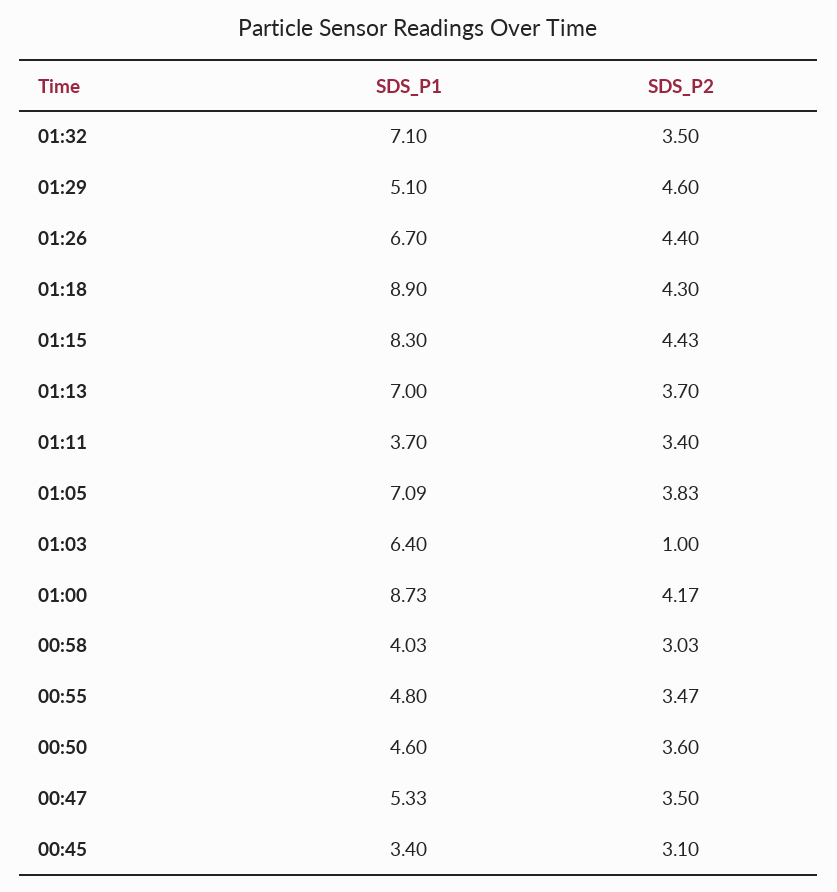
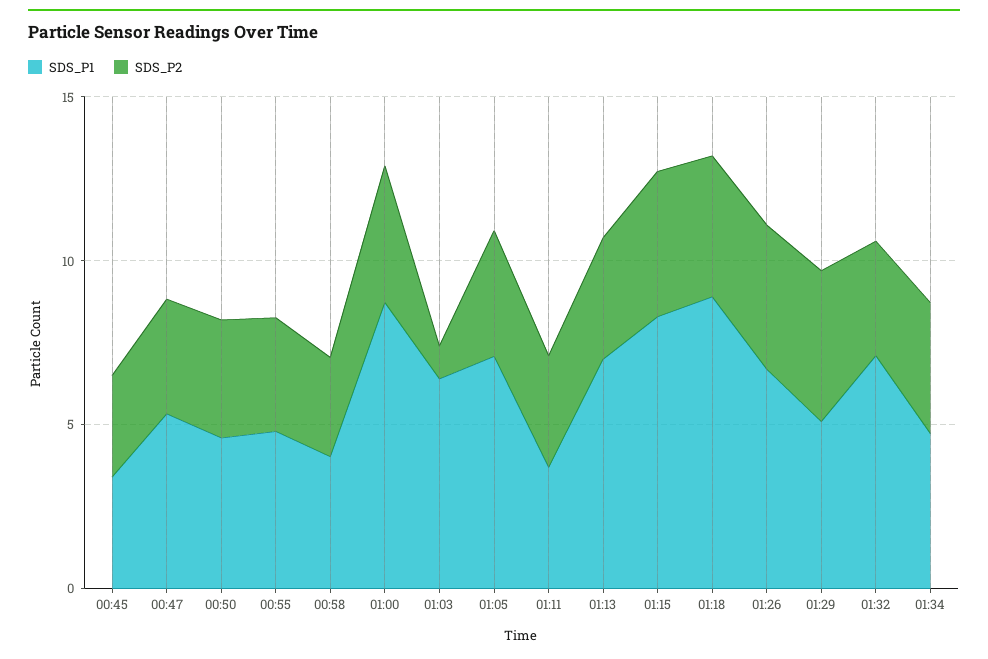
SDS_P1, 01:34: none -> 5
SDS_P2, 01:34: none -> 4

